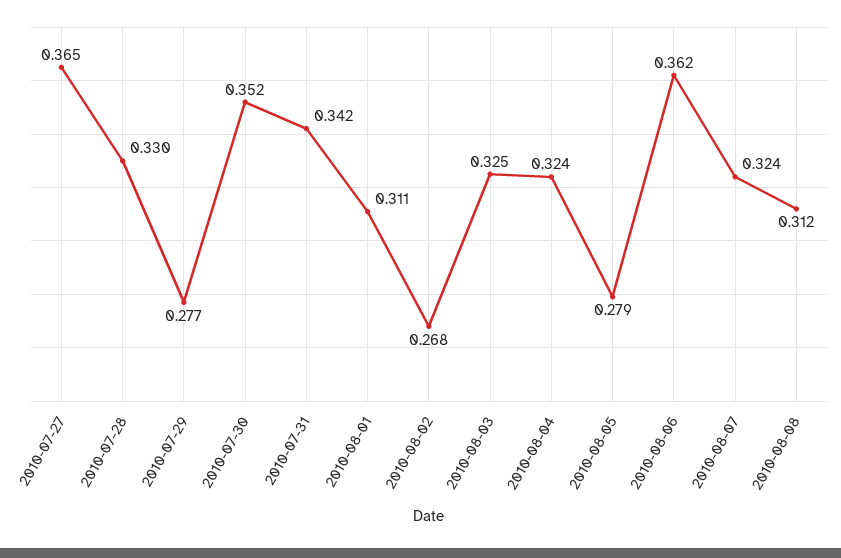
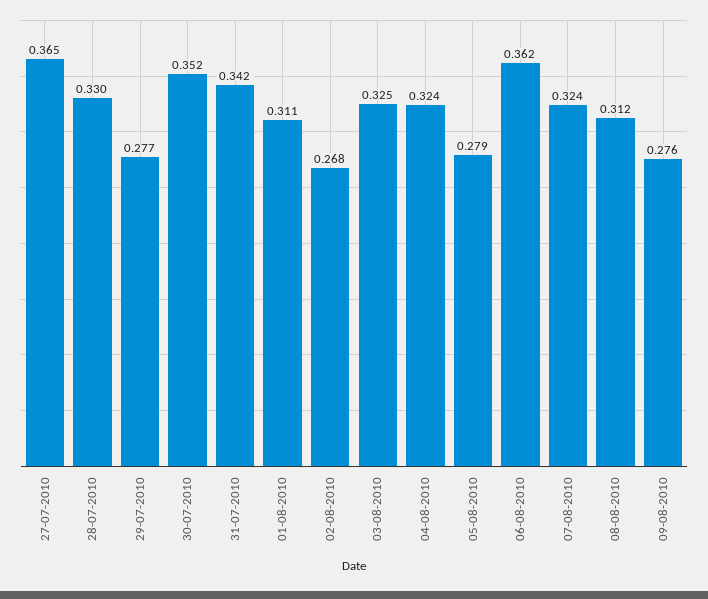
09-08-2010: none -> 0.276

